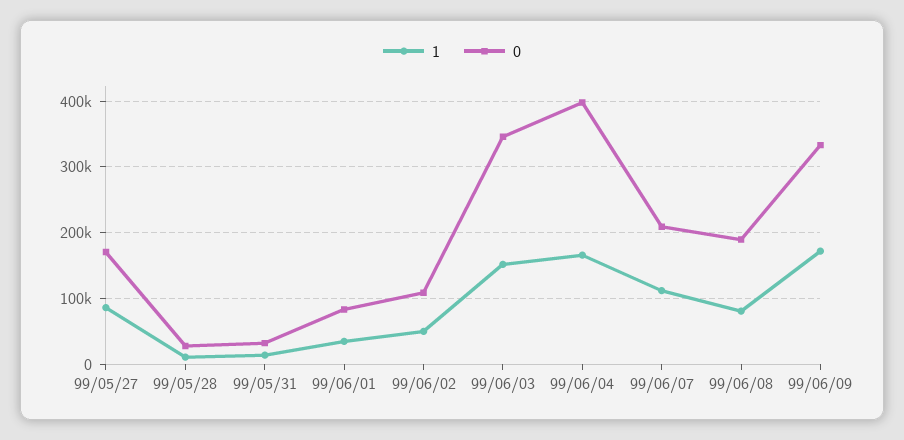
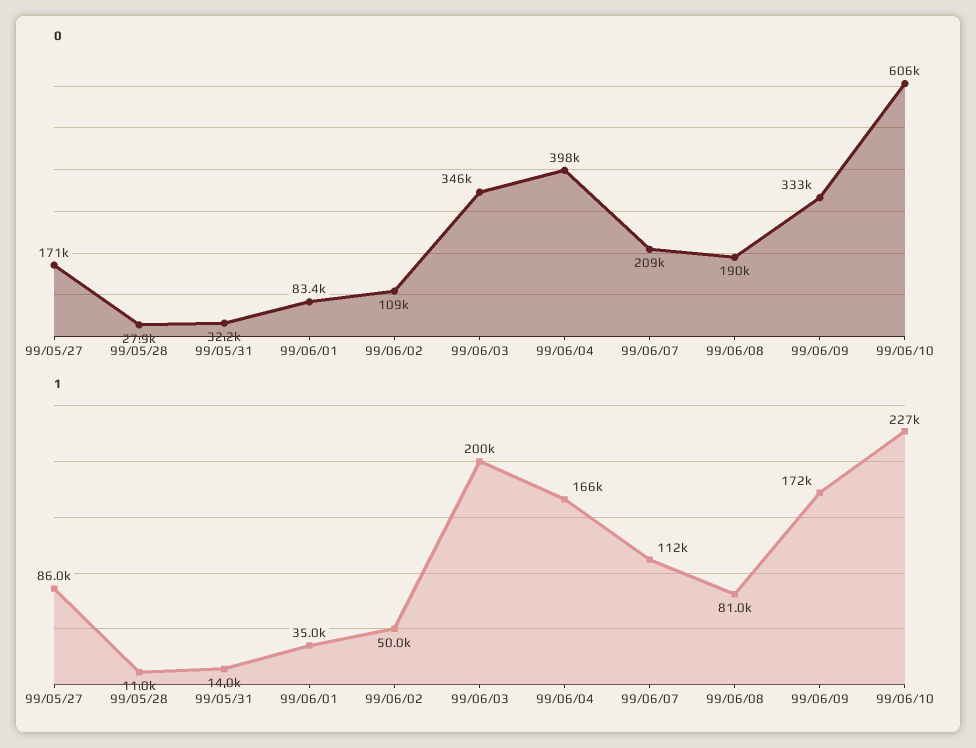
1, 99/06/03: 150000 -> 200000
0, 99/06/10: none -> 606000
1, 99/06/10: none -> 227000

